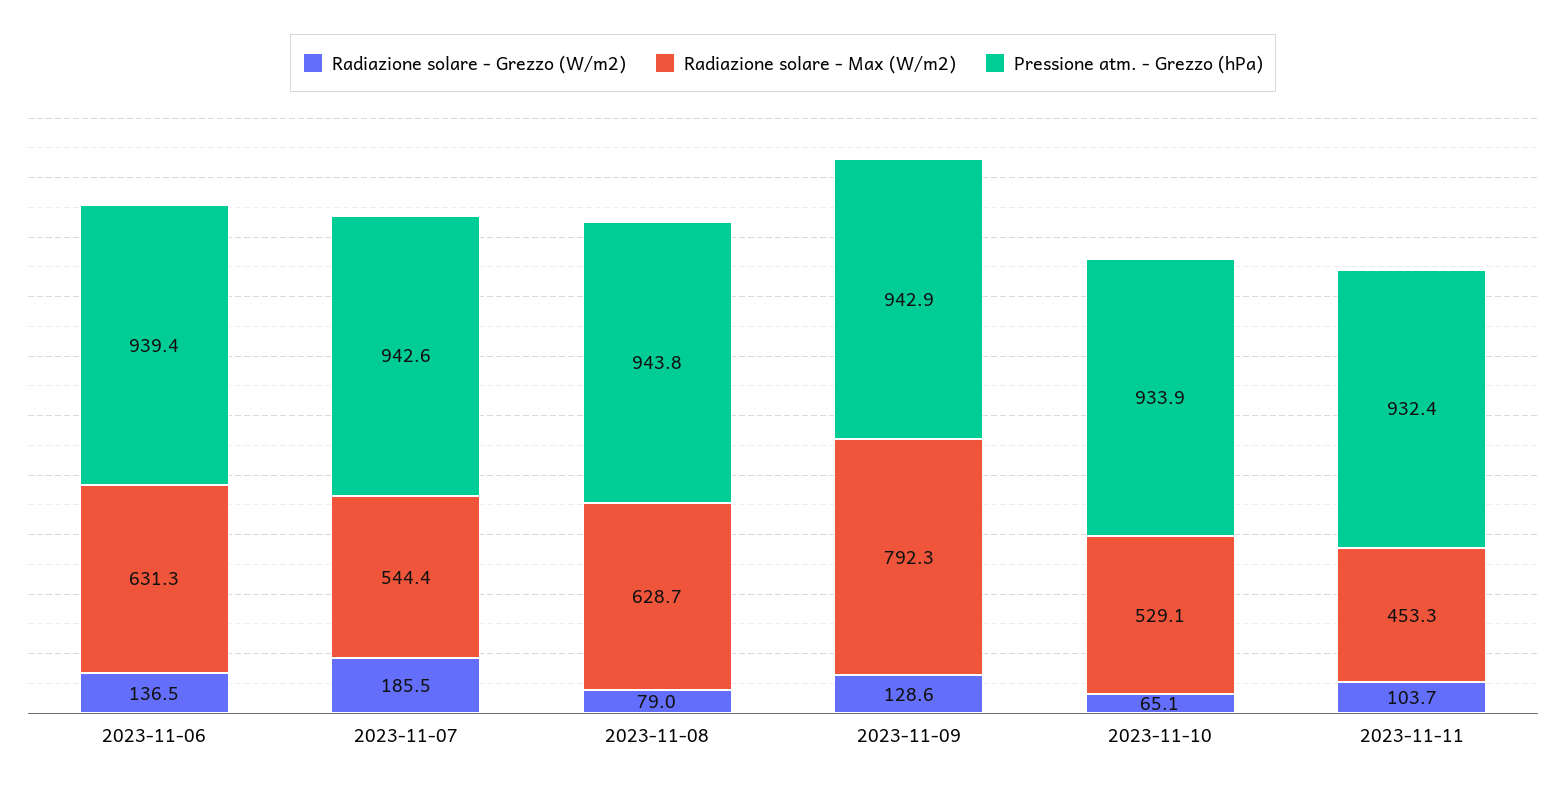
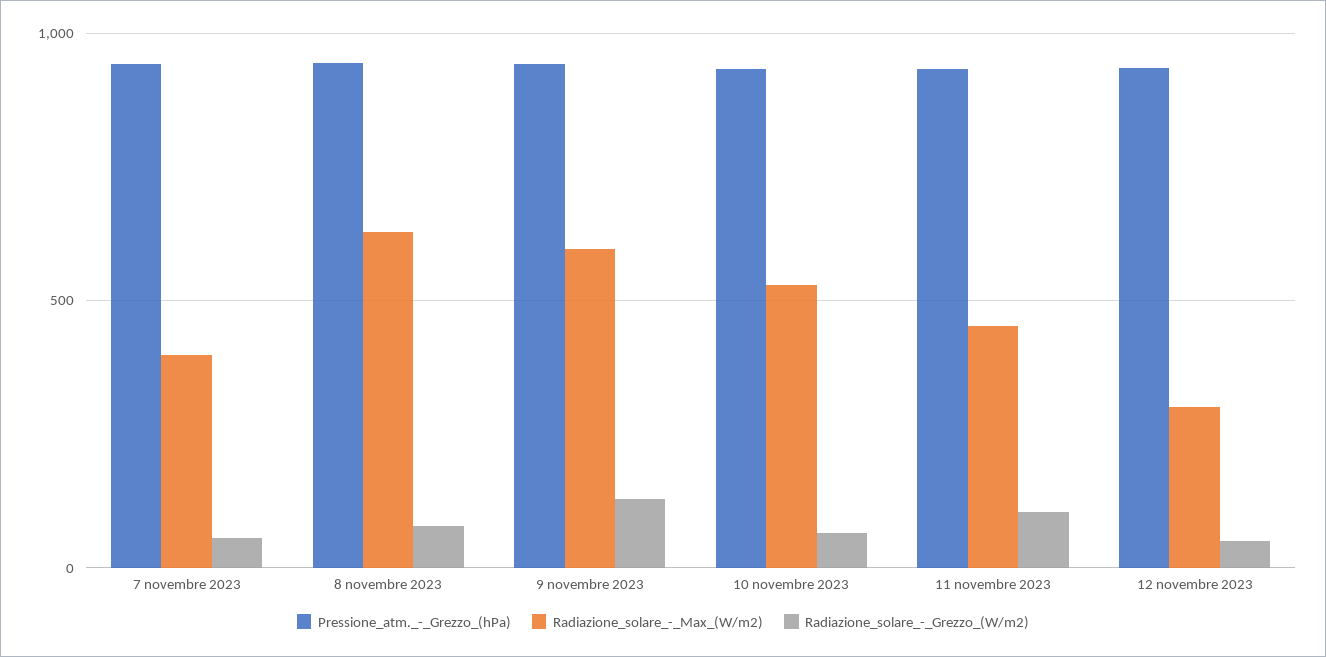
Radiazione solare - Grezzo (W/m2), 2023-11-06: 136.5 -> none
Radiazione solare - Max (W/m2), 2023-11-06: 631.3 -> none
Pressione atm. - Grezzo (hPa), 2023-11-06: 939.4 -> none
Radiazione solare - Grezzo (W/m2), 2023-11-07: 185.5 -> 50
Radiazione solare - Max (W/m2), 2023-11-07: 544.4 -> 400
Radiazione solare - Max (W/m2), 2023-11-09: 792.3 -> 600
Pressione atm. - Grezzo (hPa), 12 novembre 2023: none -> 950
Radiazione solare - Max (W/m2), 12 novembre 2023: none -> 300
Radiazione solare - Grezzo (W/m2), 12 novembre 2023: none -> 50

